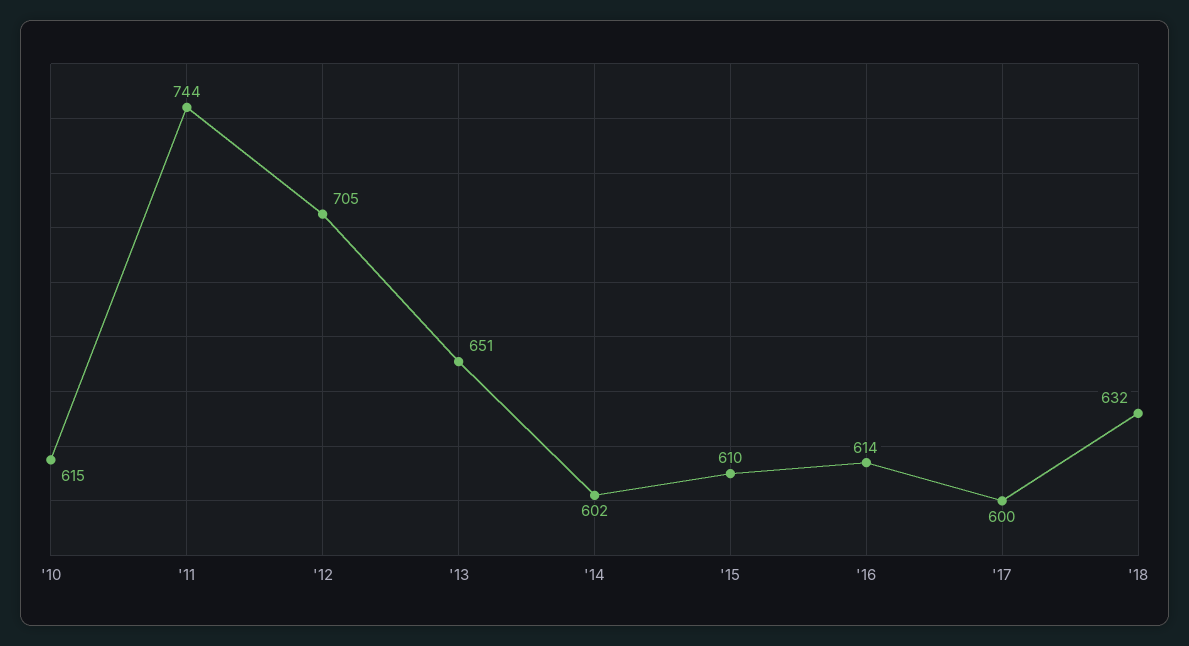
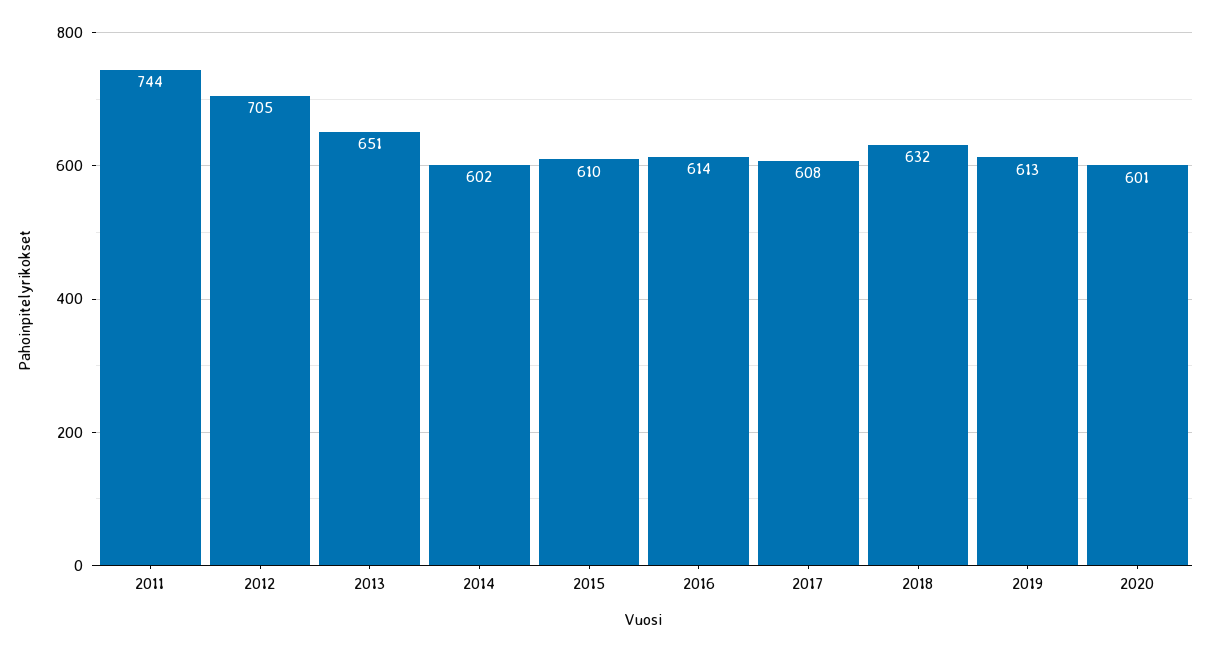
'10: 615 -> none
'17: 600 -> 608
2019: none -> 613
2020: none -> 601

